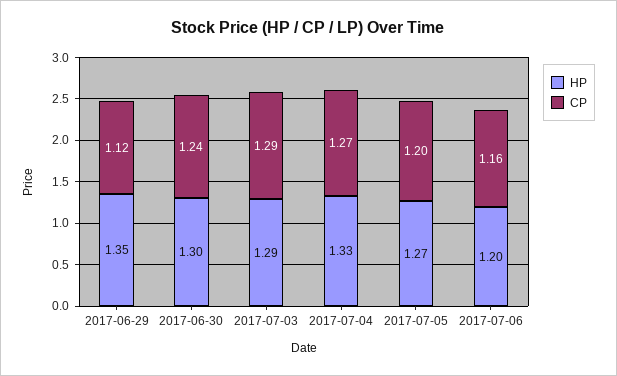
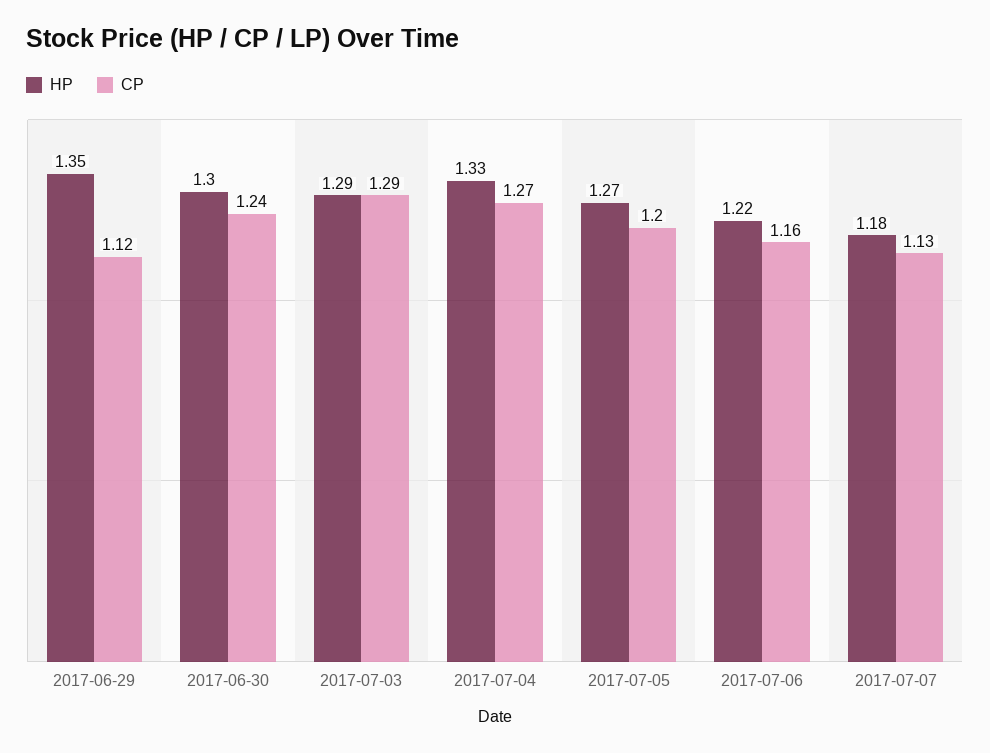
HP, 2017-07-06: 1.2 -> 1.22
HP, 2017-07-07: none -> 1.18
CP, 2017-07-07: none -> 1.13

